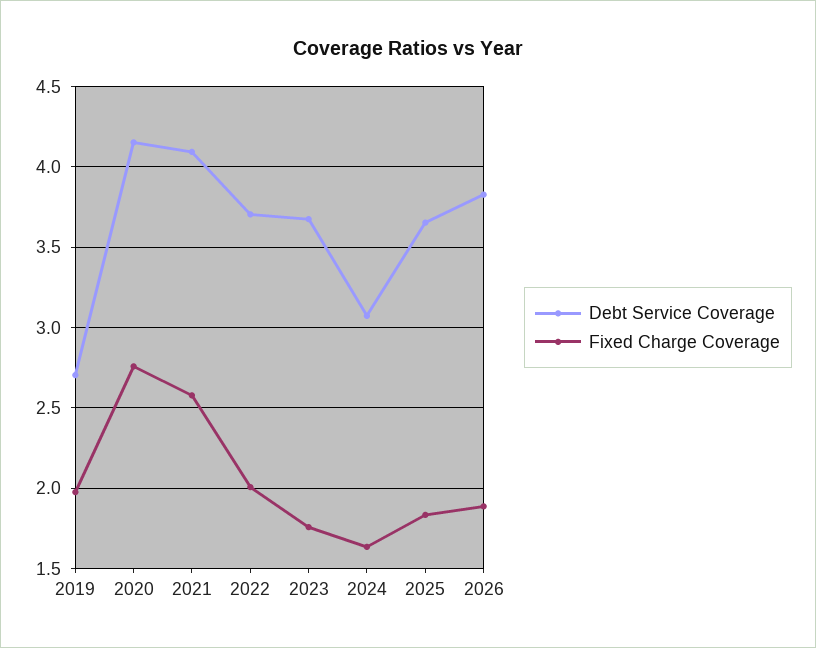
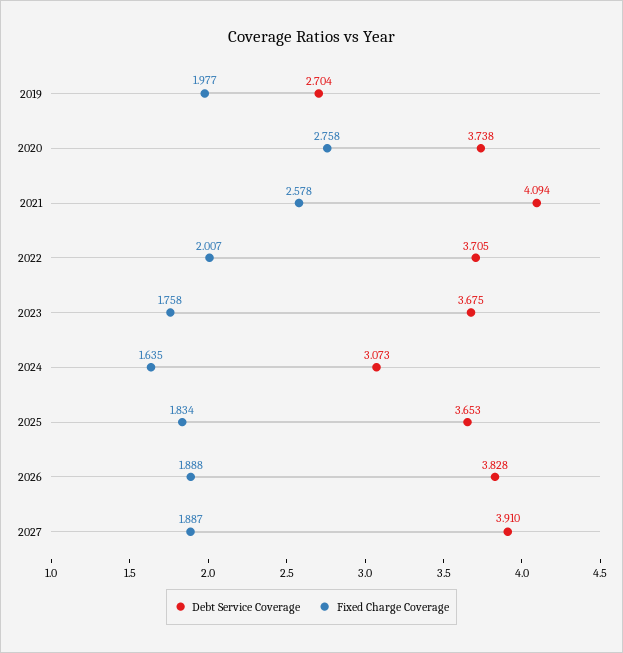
Debt Service Coverage, 2020: 4.15 -> 3.738
Debt Service Coverage, 2027: none -> 3.91
Fixed Charge Coverage, 2027: none -> 1.887

